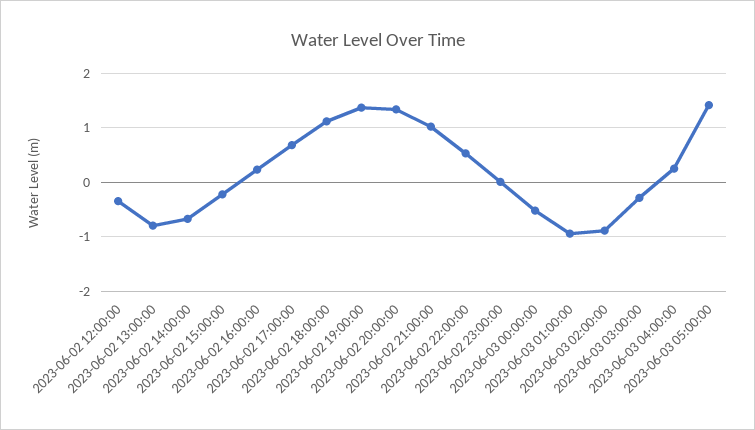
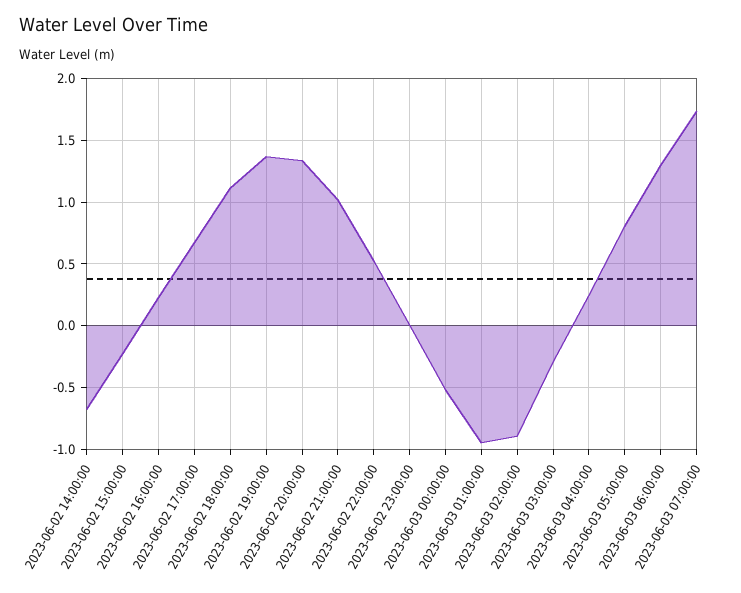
2023-06-02 12:00:00: -0.4 -> none
2023-06-02 13:00:00: -0.8 -> none
2023-06-03 05:00:00: 1.4 -> 0.8
2023-06-03 06:00:00: none -> 1.3
2023-06-03 07:00:00: none -> 1.75

